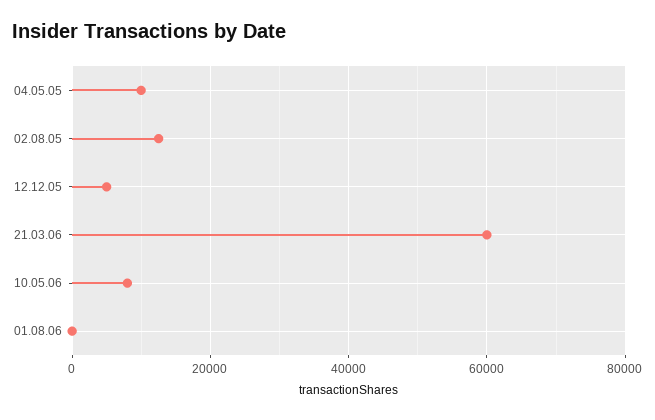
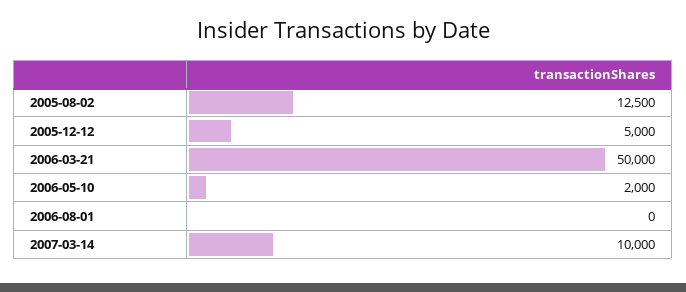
04.05.05: 10000 -> none
21.03.06: 60000 -> 50000
10.05.06: 8000 -> 2000
2007-03-14: none -> 10000

